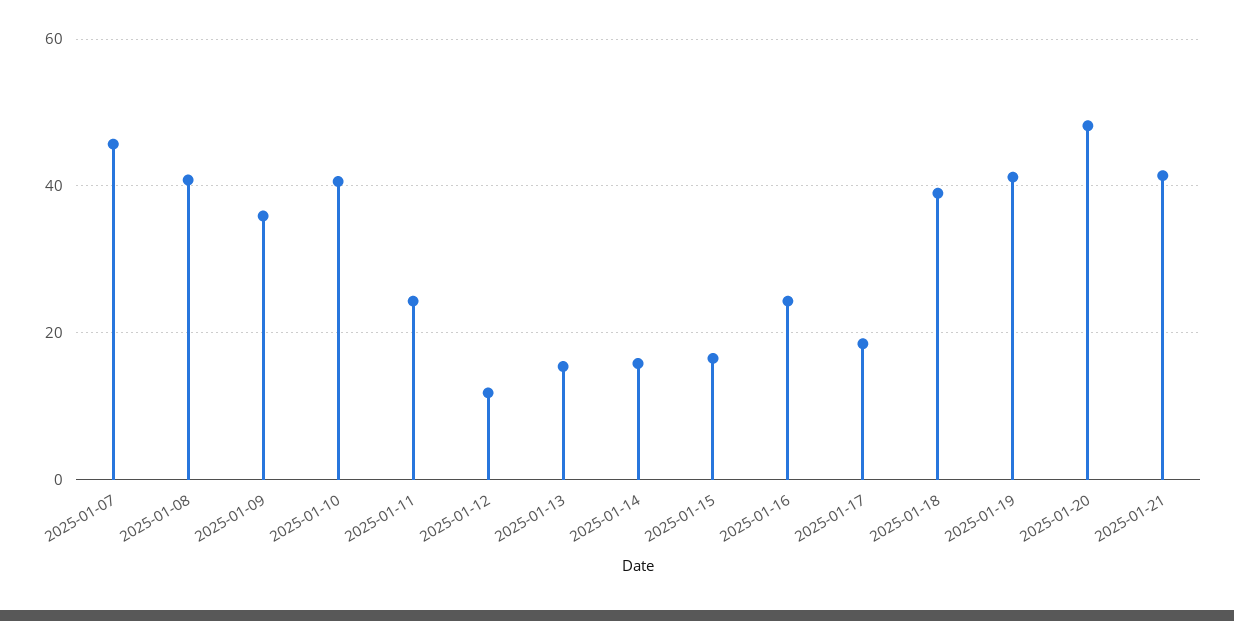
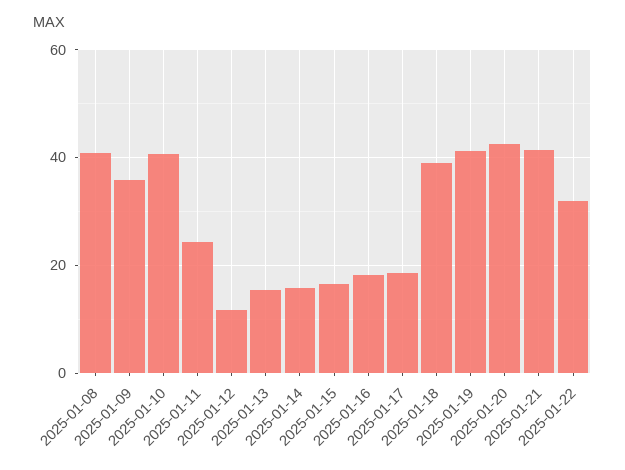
2025-01-07: 46 -> none
2025-01-16: 24 -> 18
2025-01-20: 48 -> 42
2025-01-22: none -> 32

